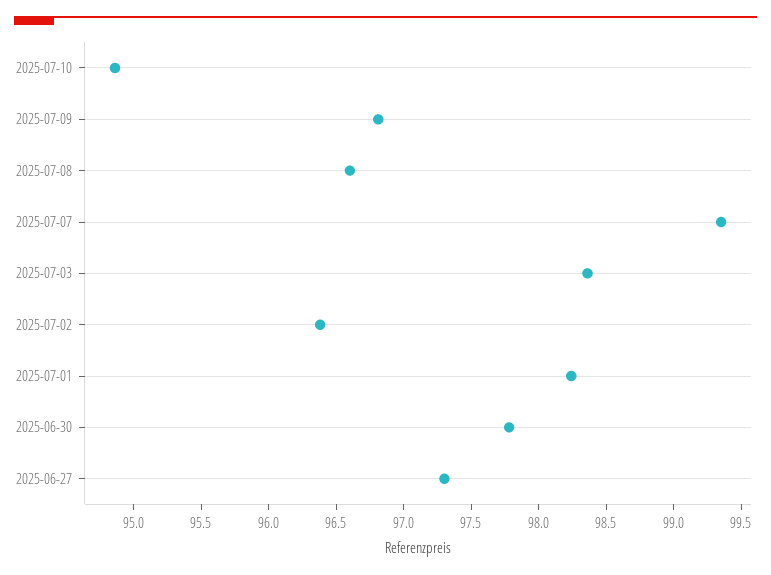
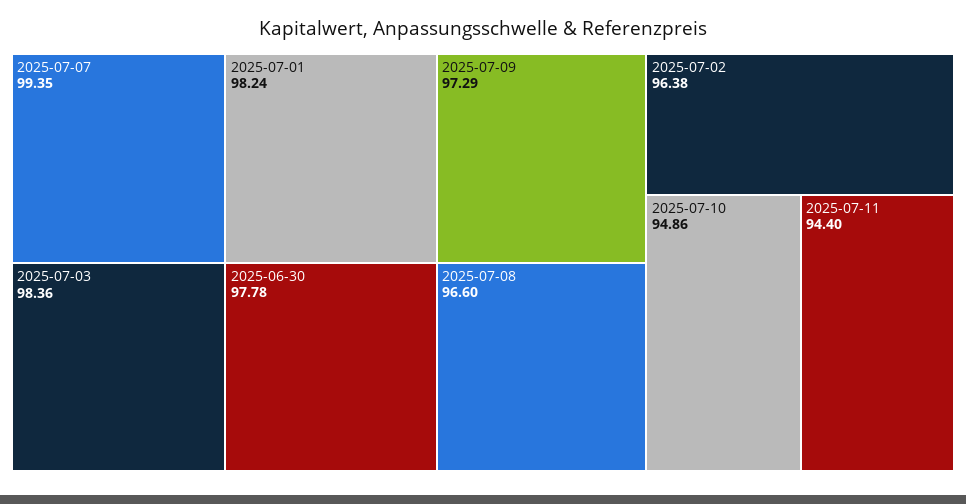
2025-07-09: 96.8 -> 97.29
2025-06-27: 97.3 -> none
2025-07-11: none -> 94.4

